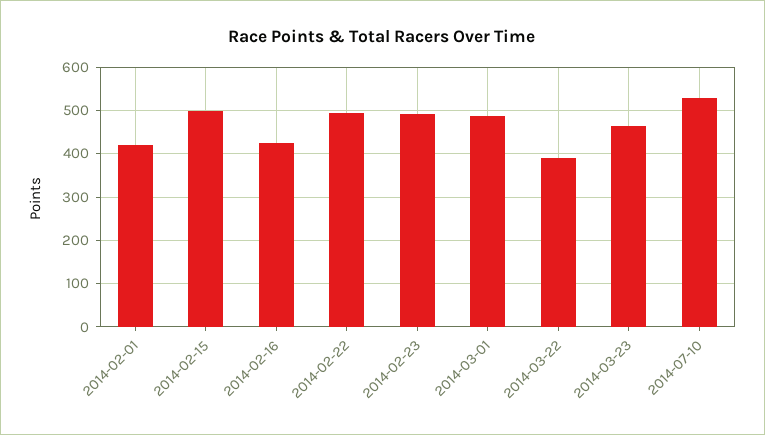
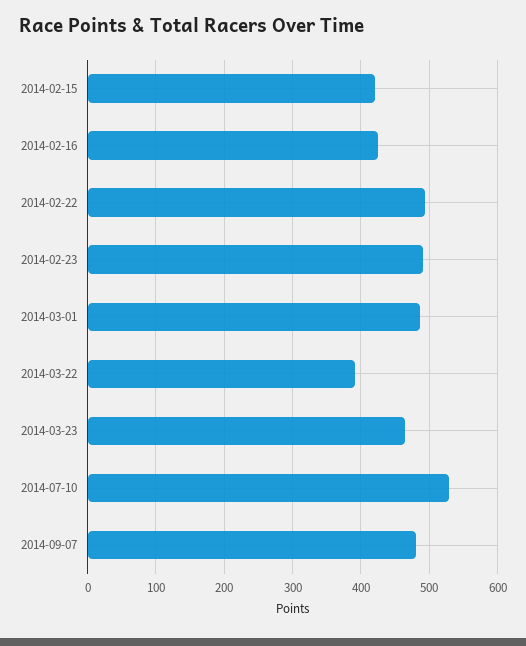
2014-02-01: 420 -> none
2014-02-15: 500 -> 420
2014-09-07: none -> 480

